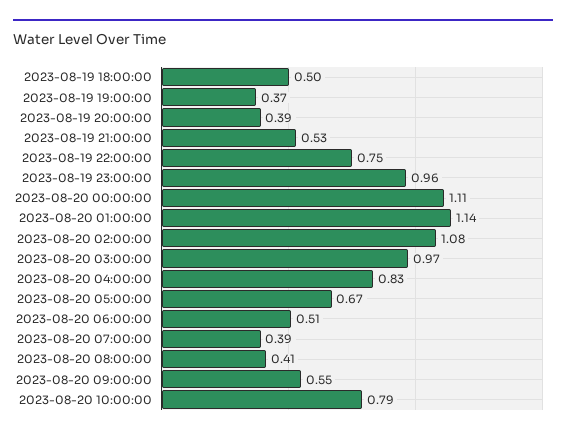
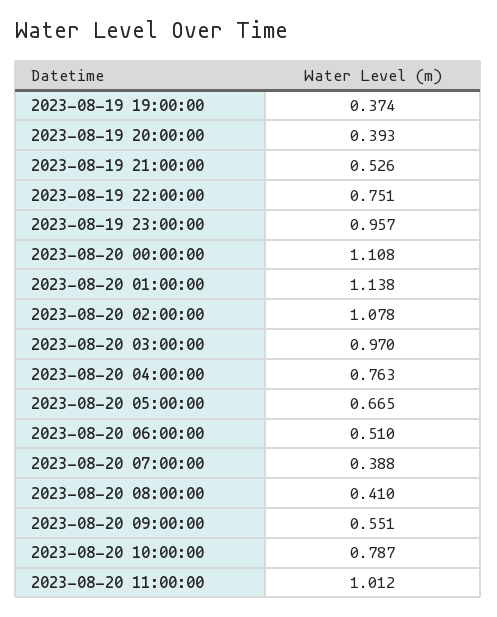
2023-08-19 18:00:00: 0.5 -> none
2023-08-20 04:00:00: 0.83 -> 0.763
2023-08-20 11:00:00: none -> 1.012

